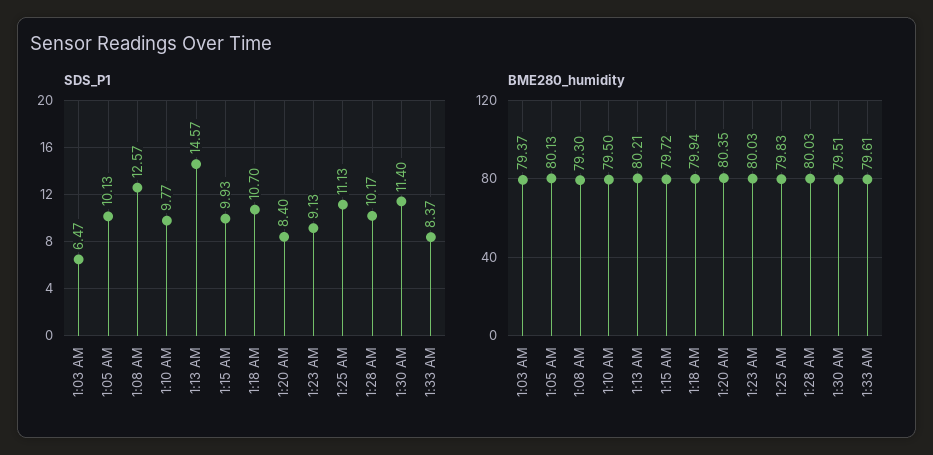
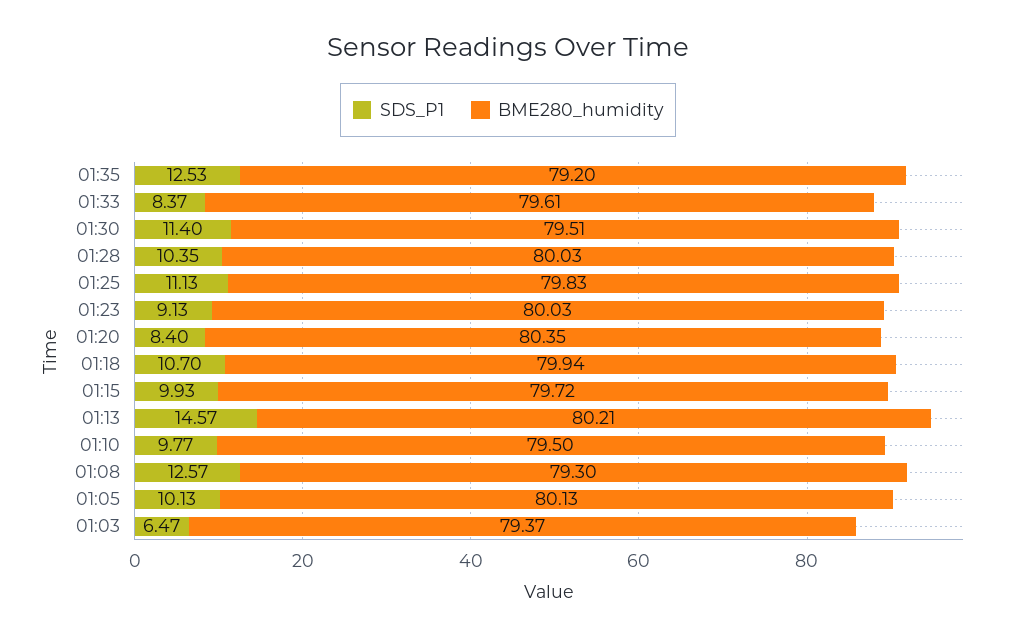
SDS_P1, 1:28 AM: 10.17 -> 10.35
SDS_P1, 01:35: none -> 12.53
BME280_humidity, 01:35: none -> 79.2

